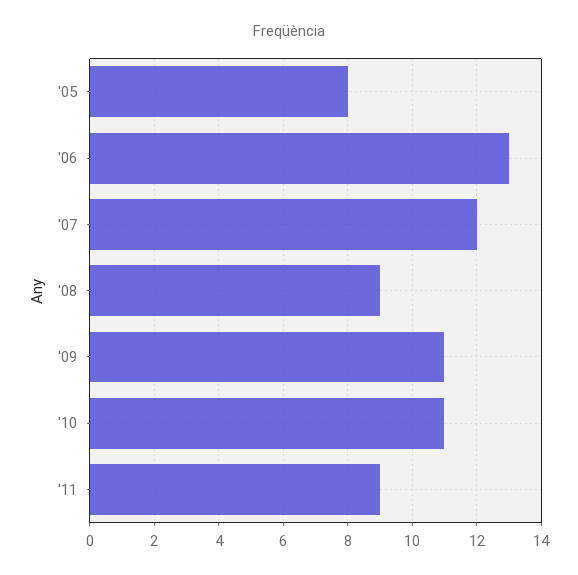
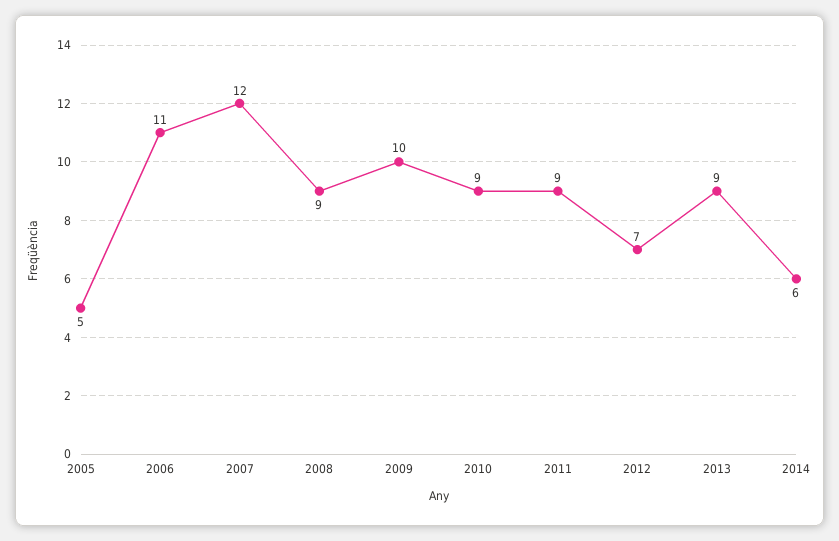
'05: 8 -> 5
'06: 13 -> 11
'09: 11 -> 10
'10: 11 -> 9
2012: none -> 7
2013: none -> 9
2014: none -> 6

